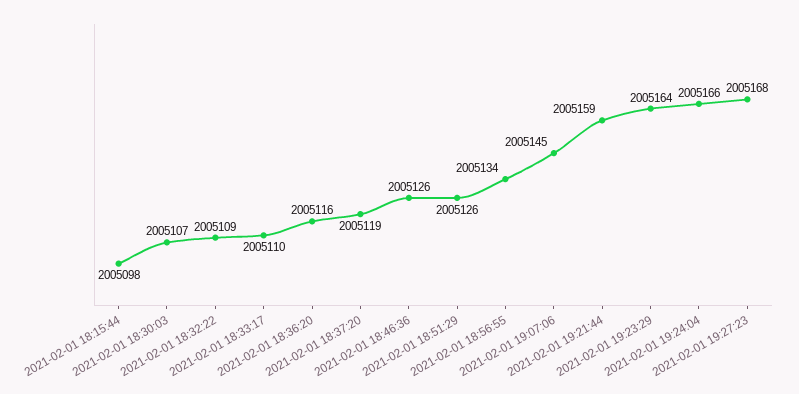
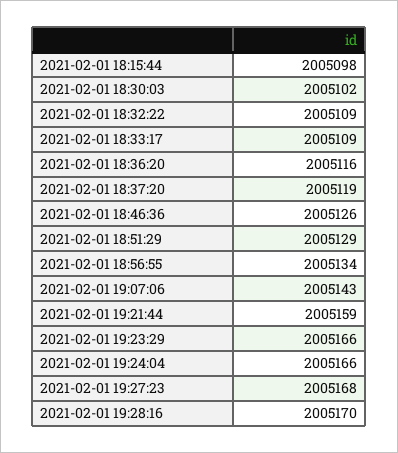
2021-02-01 18:30:03: 2005107 -> 2005102
2021-02-01 18:33:17: 2005110 -> 2005109
2021-02-01 18:51:29: 2005126 -> 2005129
2021-02-01 19:07:06: 2005145 -> 2005143
2021-02-01 19:23:29: 2005164 -> 2005166
2021-02-01 19:28:16: none -> 2005170

